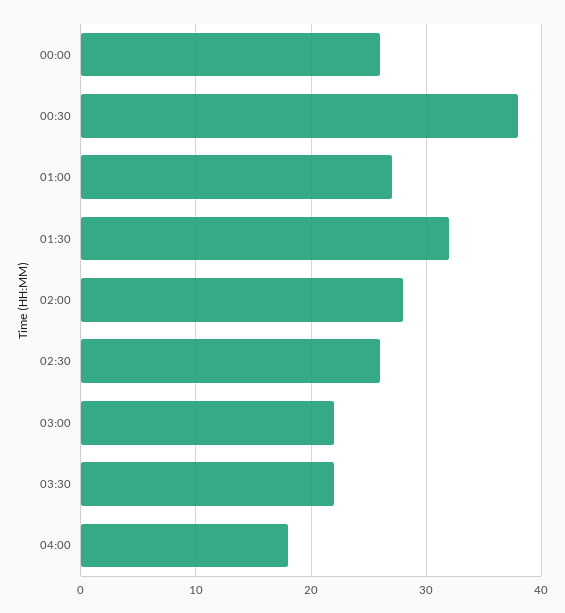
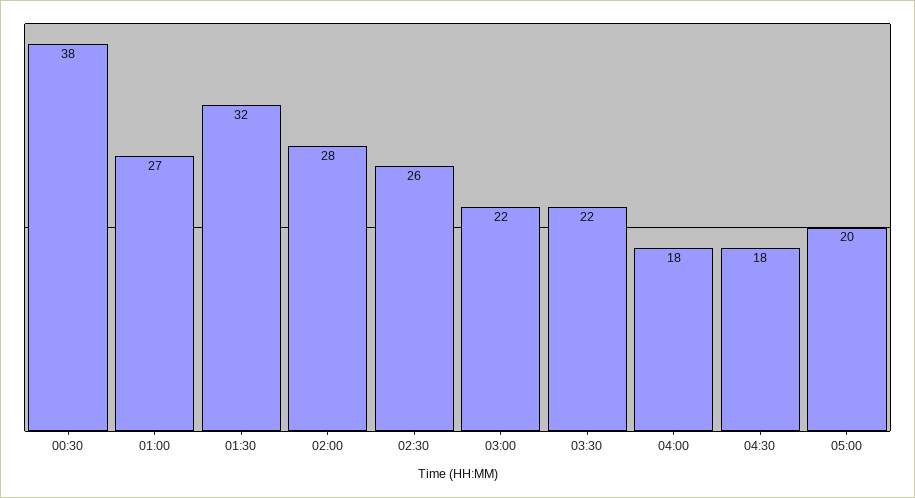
00:00: 26 -> none
04:30: none -> 18
05:00: none -> 20

